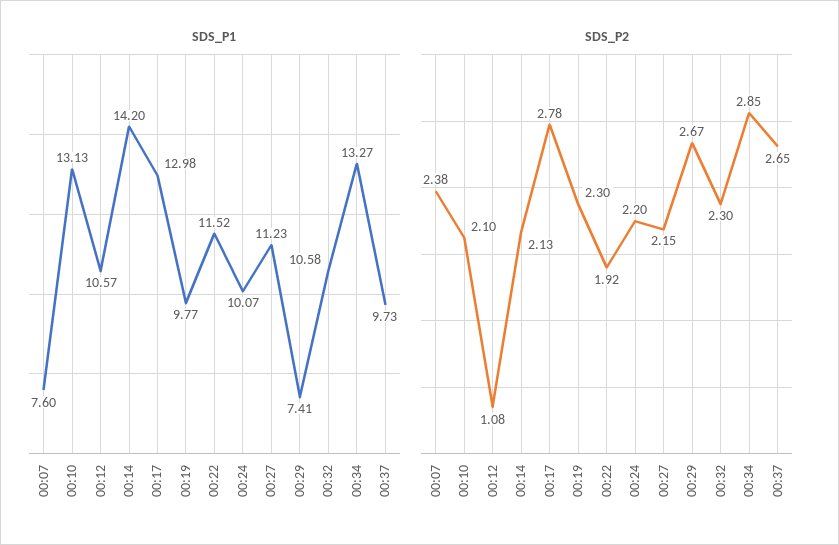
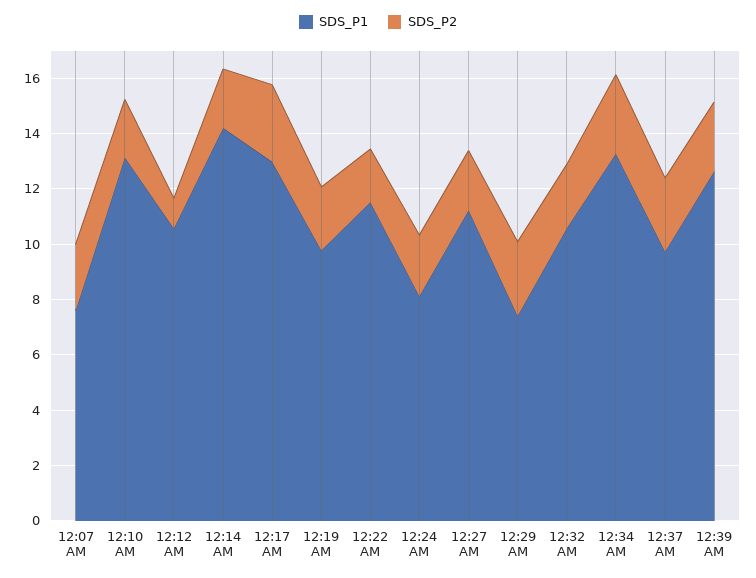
SDS_P1, 00:24: 10.07 -> 8
SDS_P1, 12:39 AM: none -> 12.5
SDS_P2, 12:39 AM: none -> 2.5

